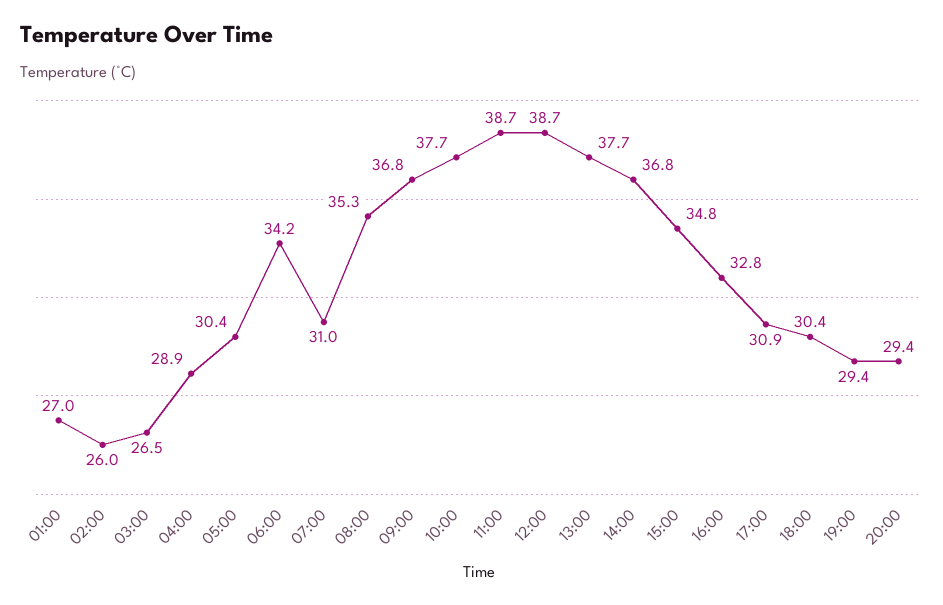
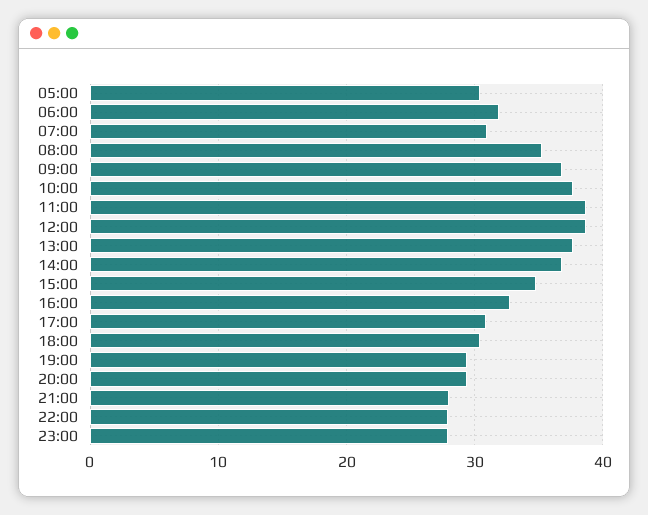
01:00: 27 -> none
02:00: 26 -> none
03:00: 26.5 -> none
04:00: 28.9 -> none
06:00: 34.2 -> 32
21:00: none -> 28
22:00: none -> 28
23:00: none -> 28

